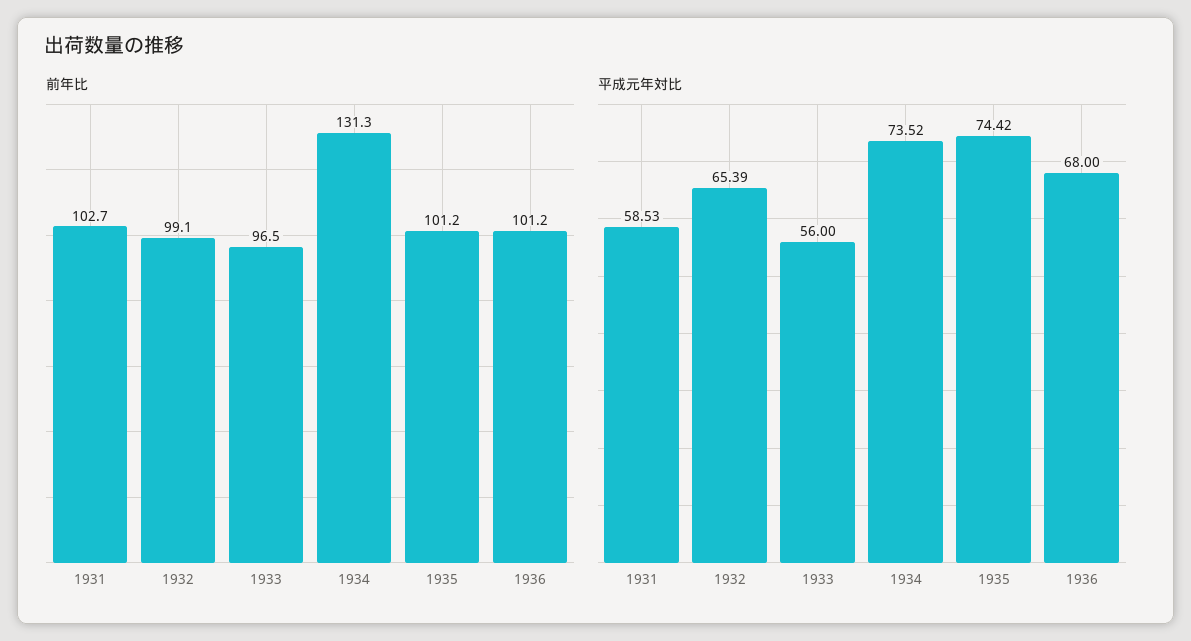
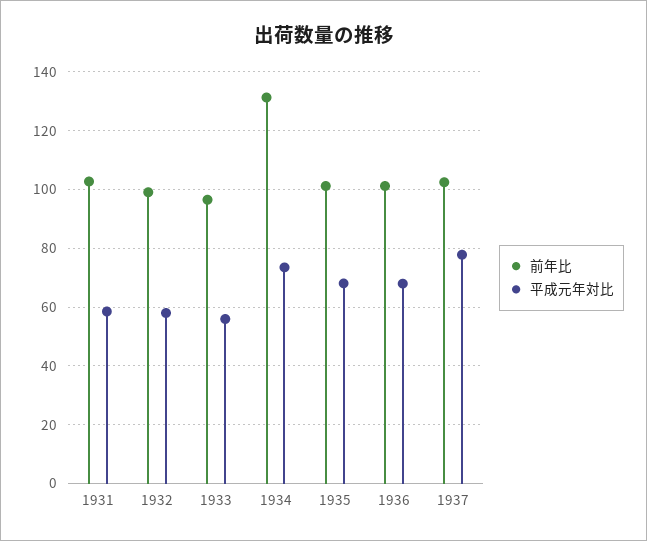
平成元年対比, 1932: 65.39 -> 57.5
平成元年対比, 1935: 74.42 -> 67.5
前年比, 1937: none -> 102.5
平成元年対比, 1937: none -> 77.5

